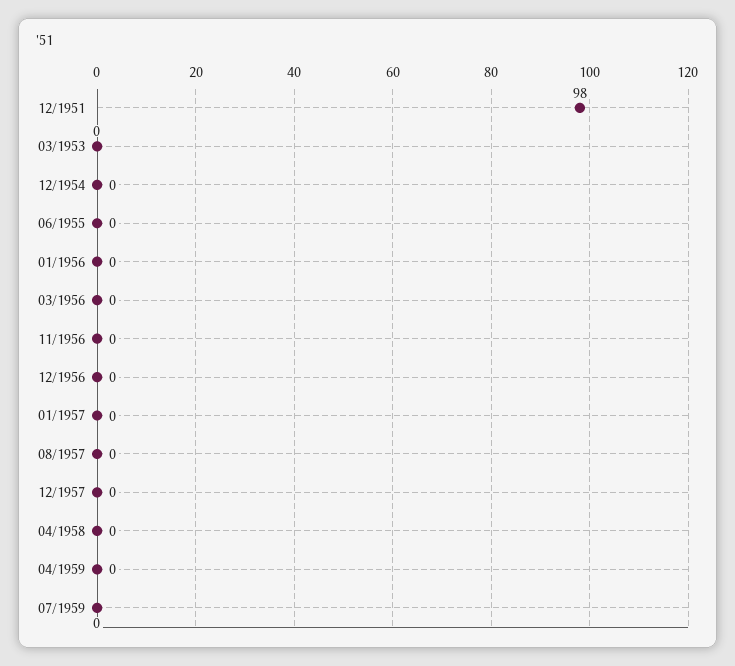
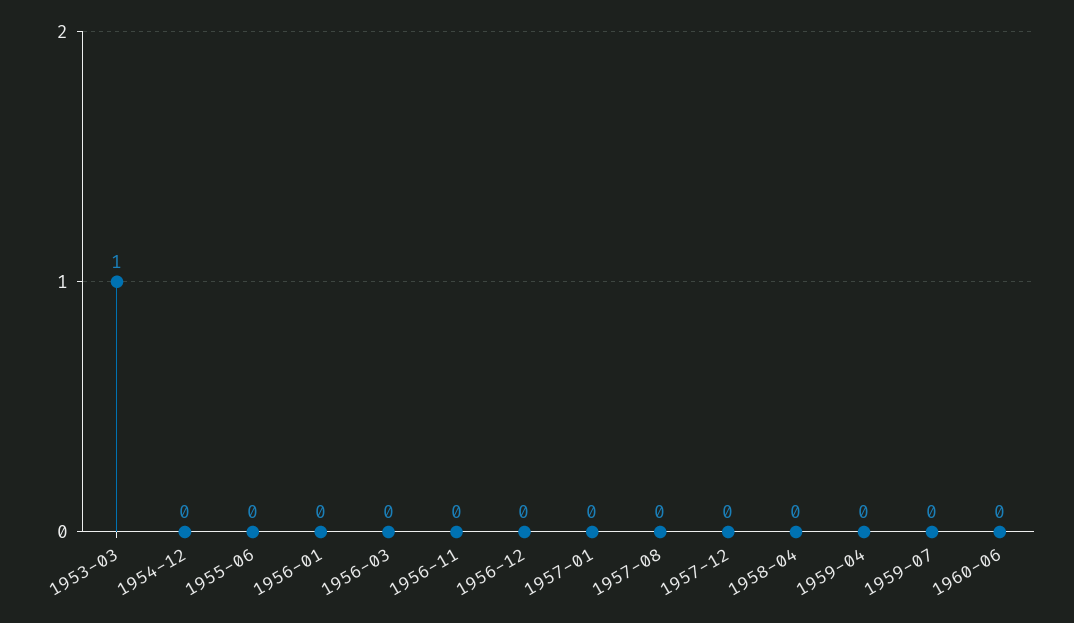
12/1951: 98 -> none
03/1953: 0 -> 1
1960-06: none -> 0

